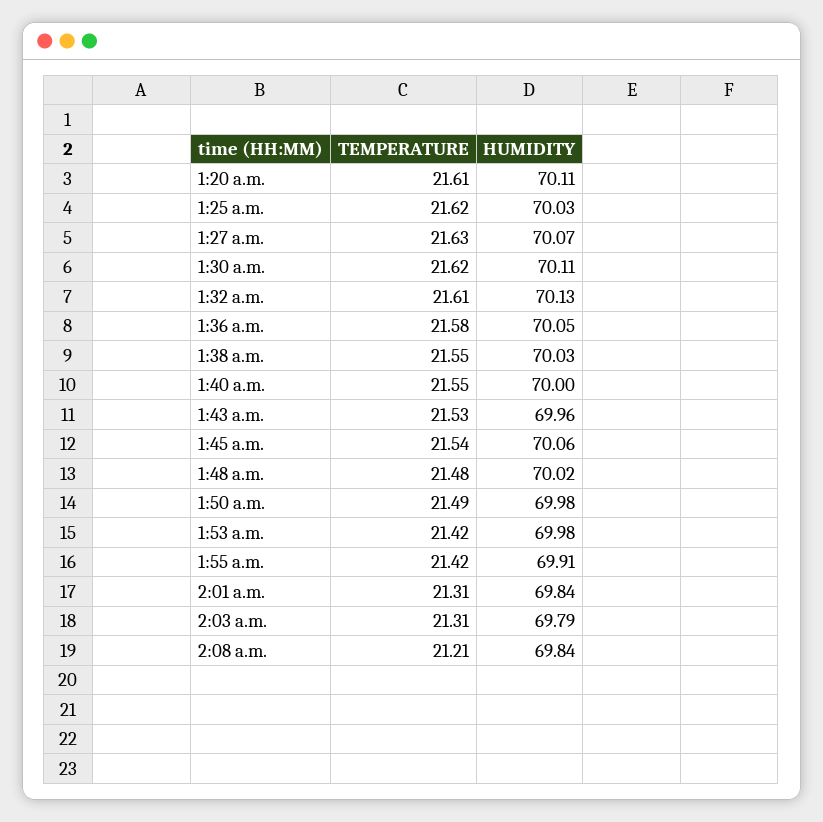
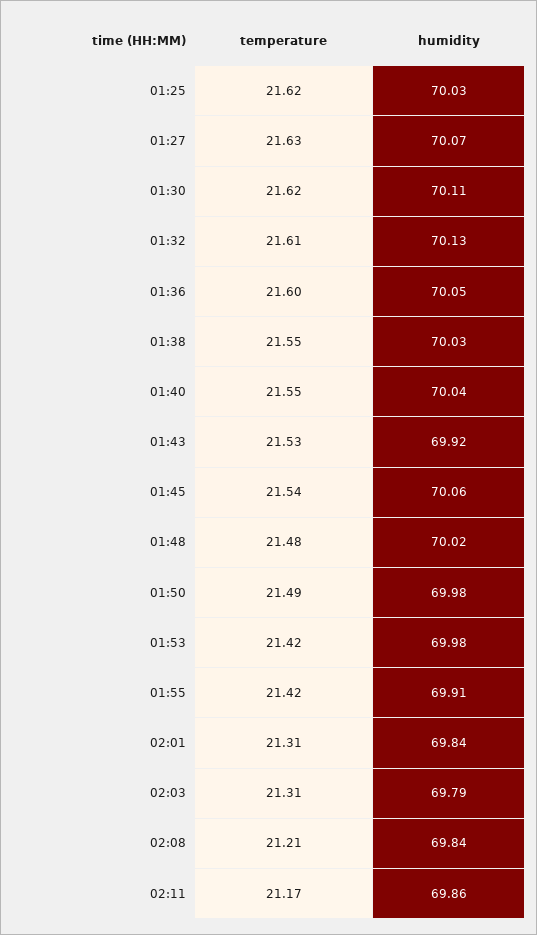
TEMPERATURE, 1:20 a.m.: 21.61 -> none
HUMIDITY, 1:20 a.m.: 70.11 -> none
TEMPERATURE, 1:36 a.m.: 21.58 -> 21.6
HUMIDITY, 1:40 a.m.: 70 -> 70.04
HUMIDITY, 1:43 a.m.: 69.96 -> 69.92
TEMPERATURE, 02:11: none -> 21.17
HUMIDITY, 02:11: none -> 69.86

